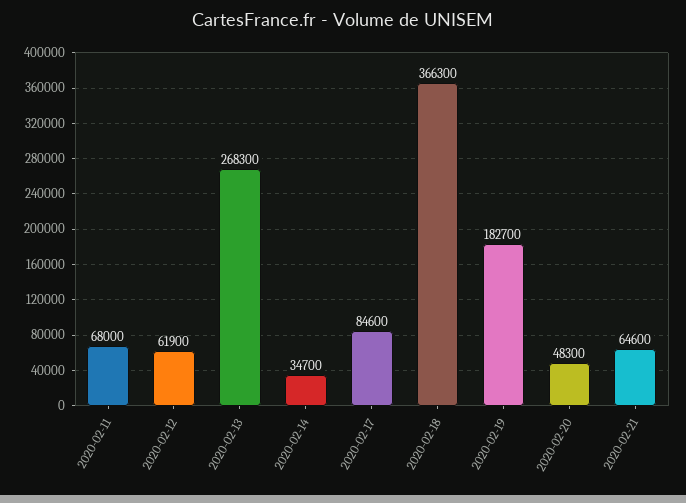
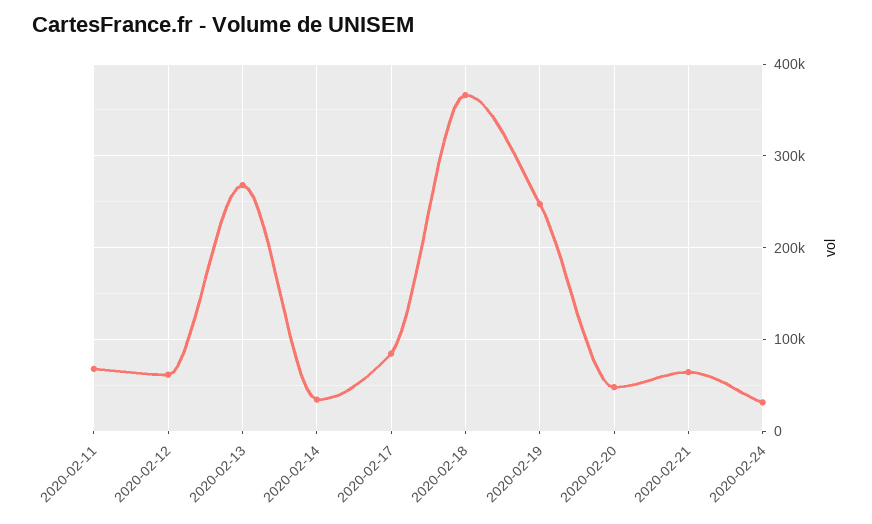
2020-02-19: 182700 -> 250000
2020-02-24: none -> 30000

